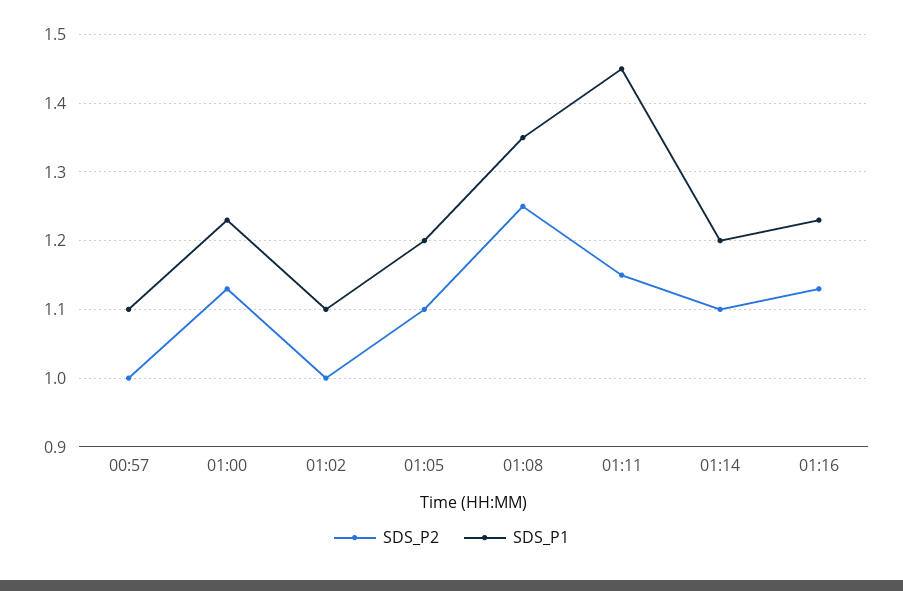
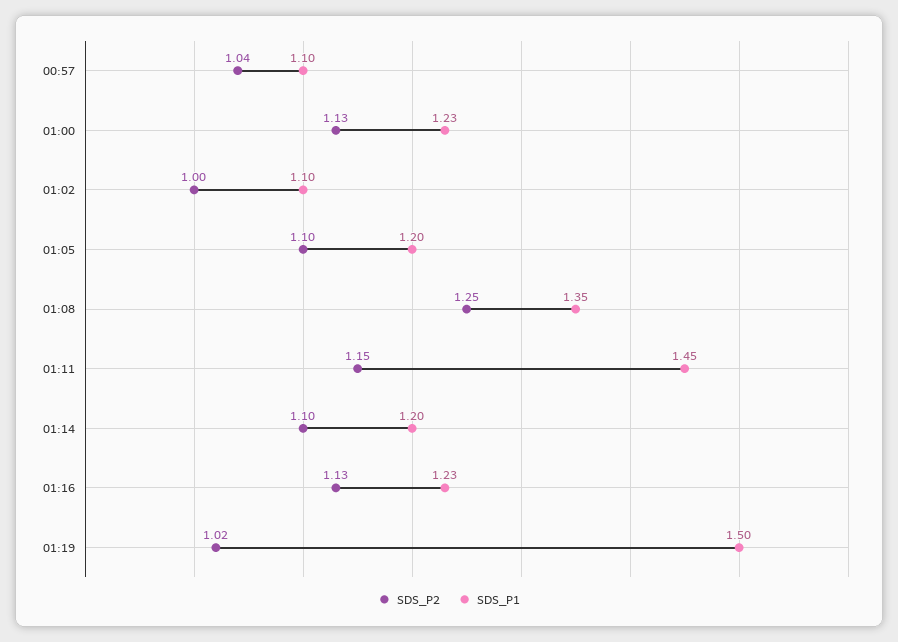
SDS_P2, 00:57: 1 -> 1.04
SDS_P2, 01:19: none -> 1.02
SDS_P1, 01:19: none -> 1.5

